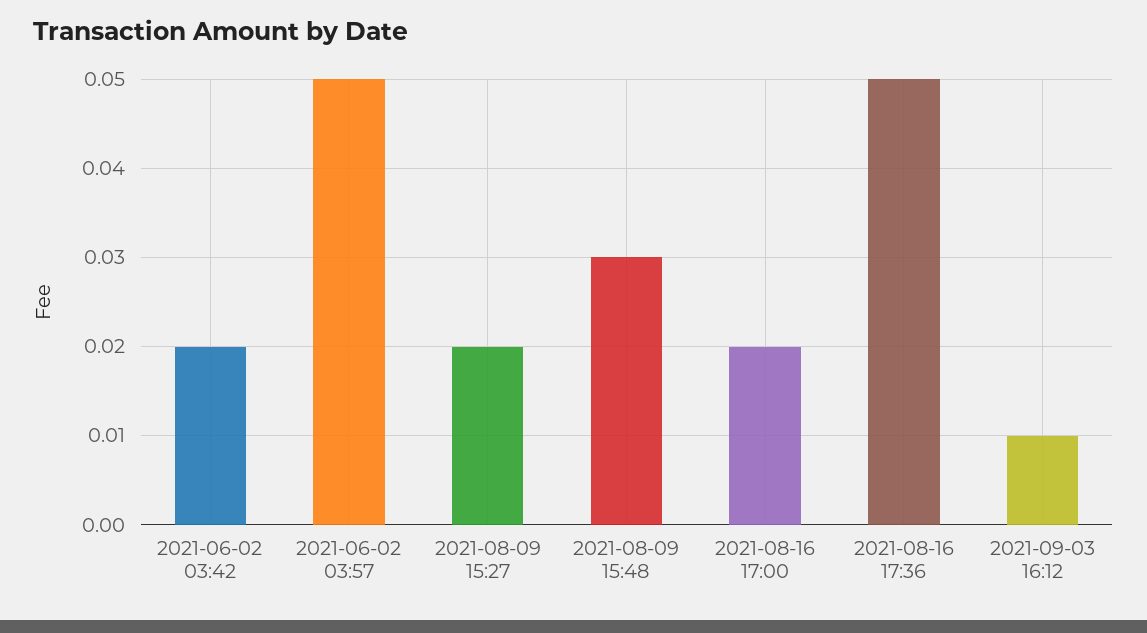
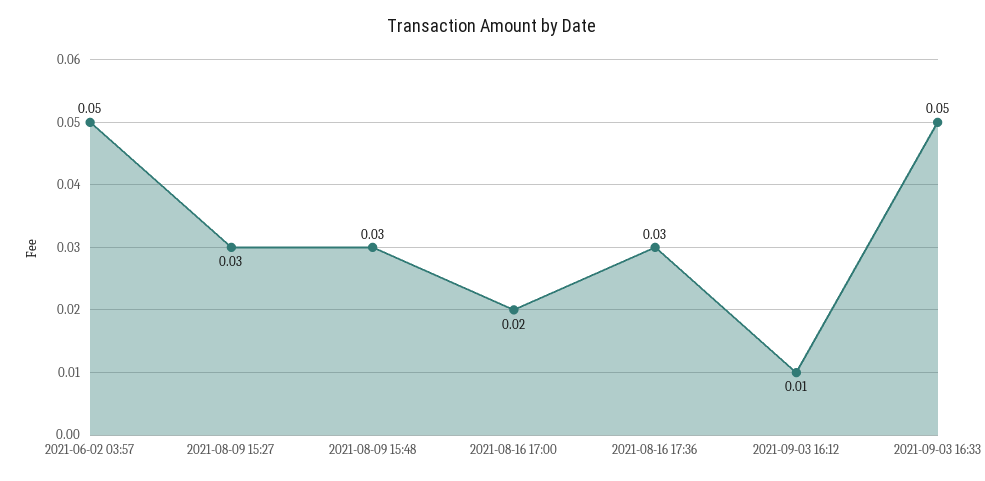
2021-06-02 03:42: 0.02 -> none
2021-08-09 15:27: 0.02 -> 0.03
2021-08-16 17:36: 0.05 -> 0.03
2021-09-03 16:33: none -> 0.05

